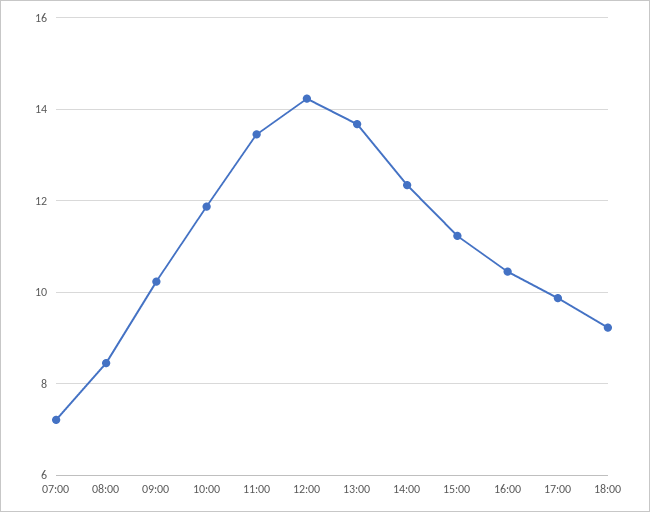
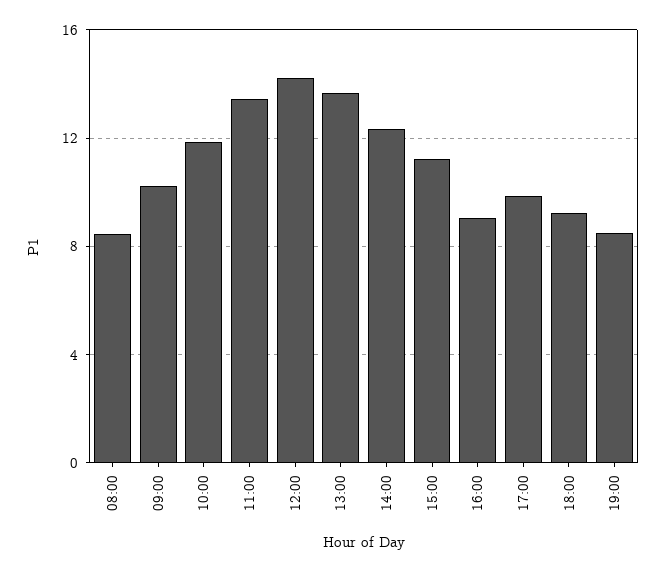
07:00: 7.2 -> none
16:00: 10.4 -> 9
19:00: none -> 8.5

